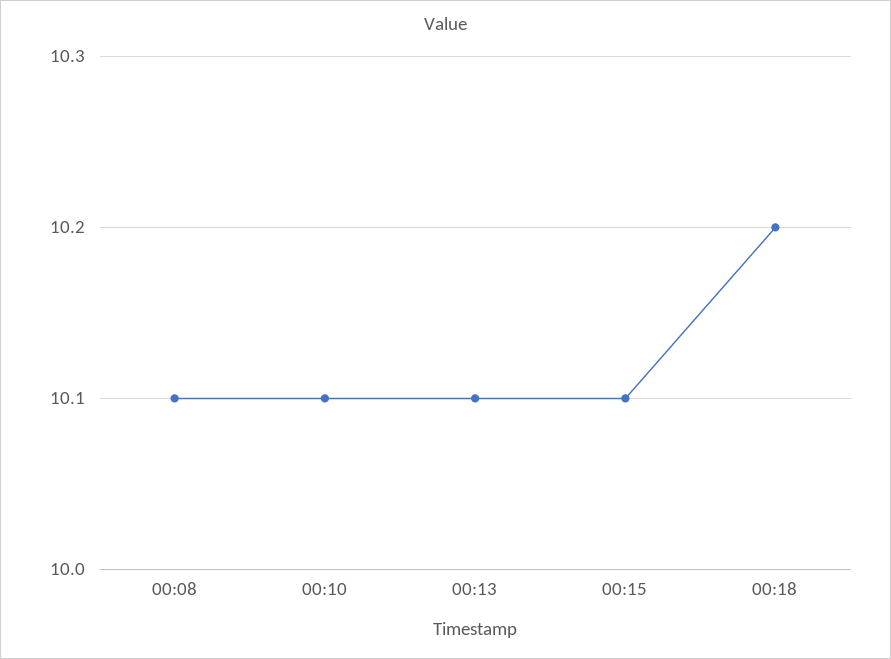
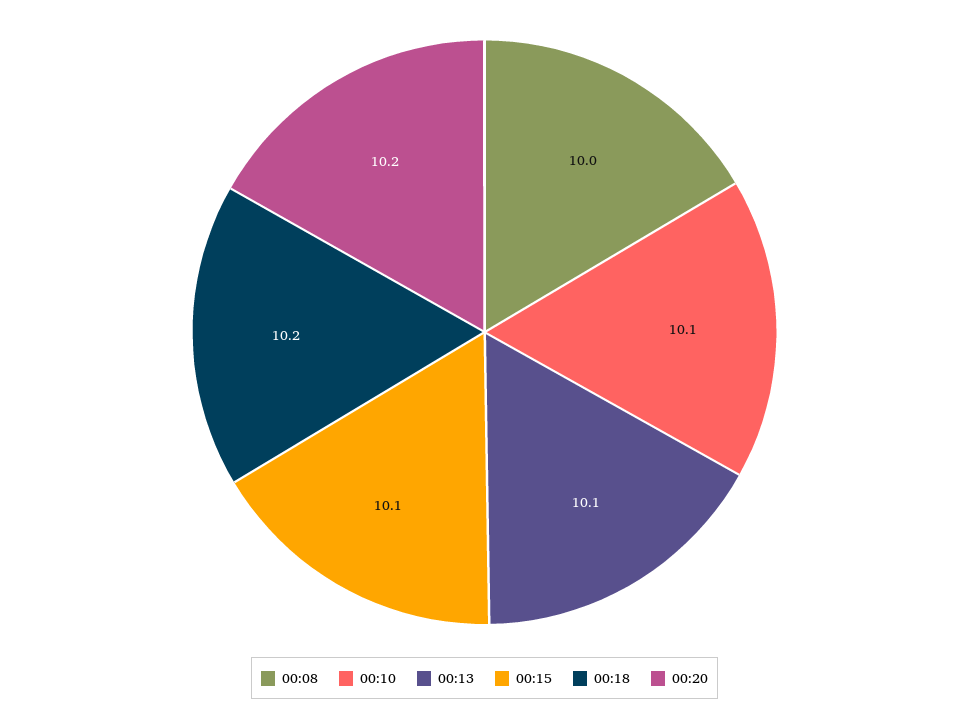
00:08: 10.1 -> 10
00:20: none -> 10.2

